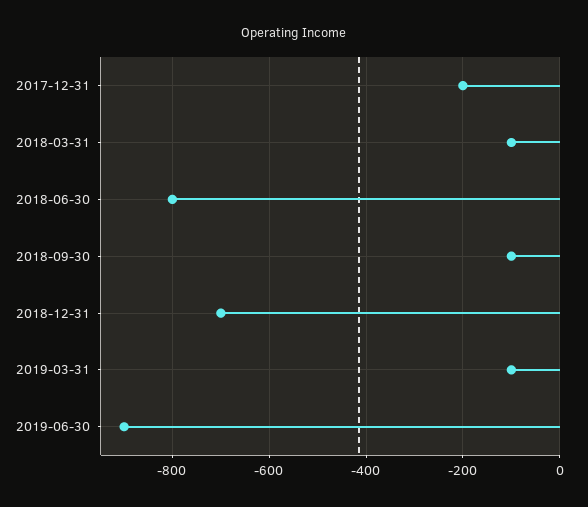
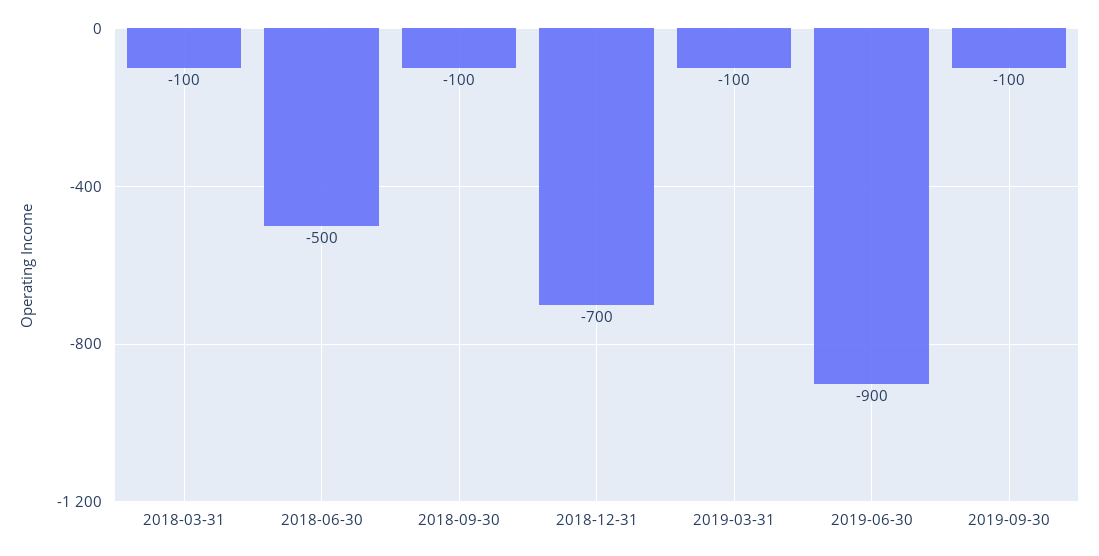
2017-12-31: -200 -> none
2018-06-30: -800 -> -500
2019-09-30: none -> -100

